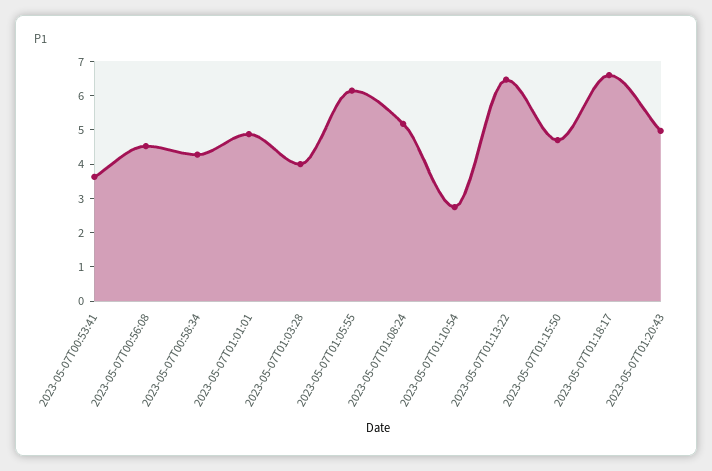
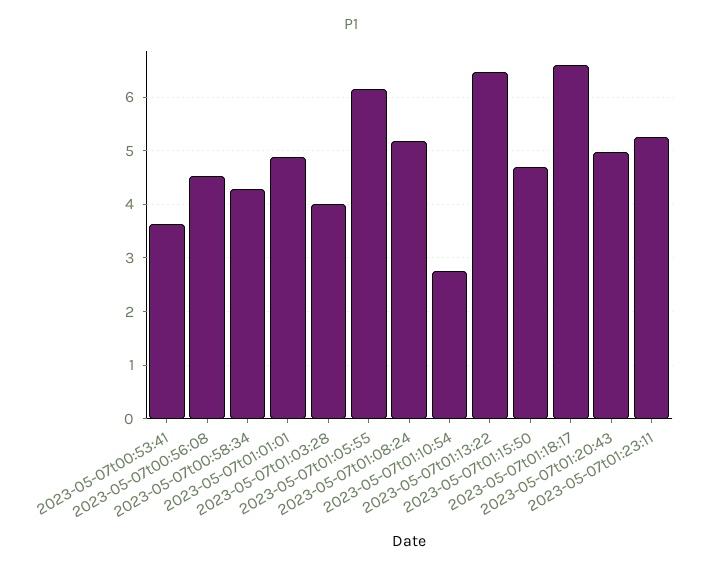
2023-05-07t01:23:11: none -> 5.2

